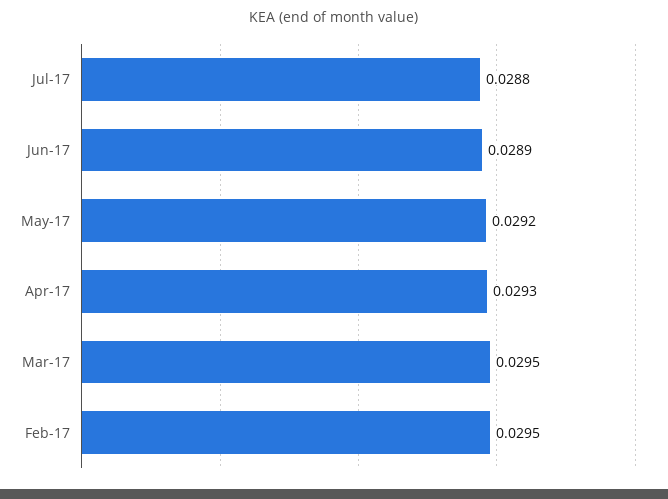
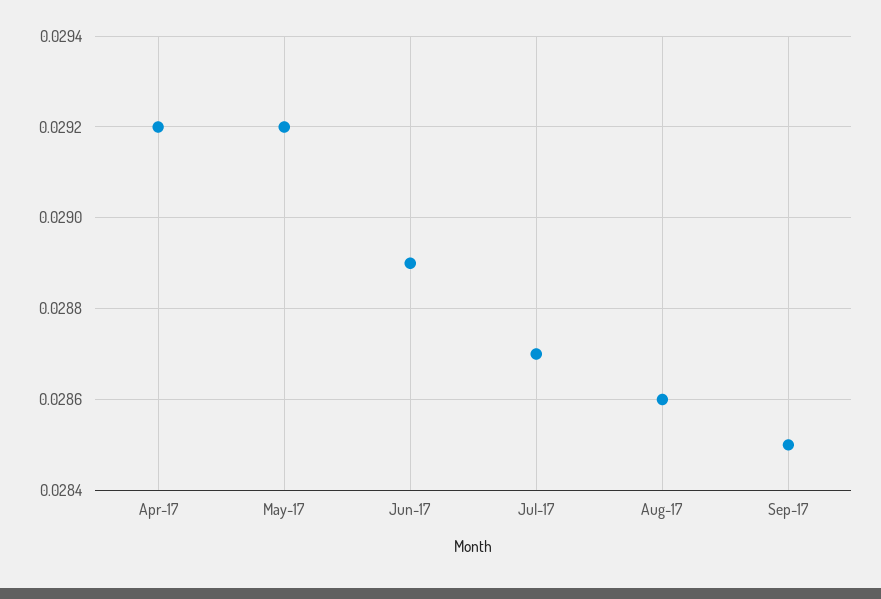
Jul-17: 0.0288 -> 0.0287
Apr-17: 0.0293 -> 0.0292
Mar-17: 0.0295 -> none
Feb-17: 0.0295 -> none
Aug-17: none -> 0.0286
Sep-17: none -> 0.0285

